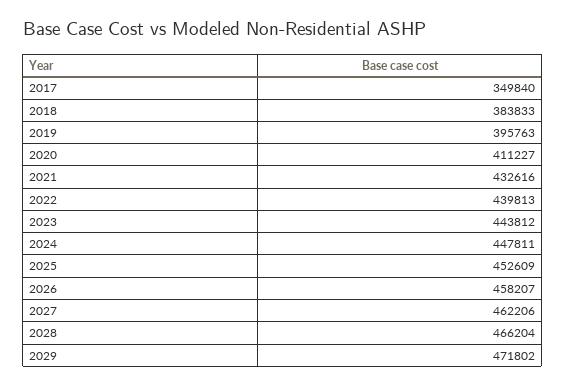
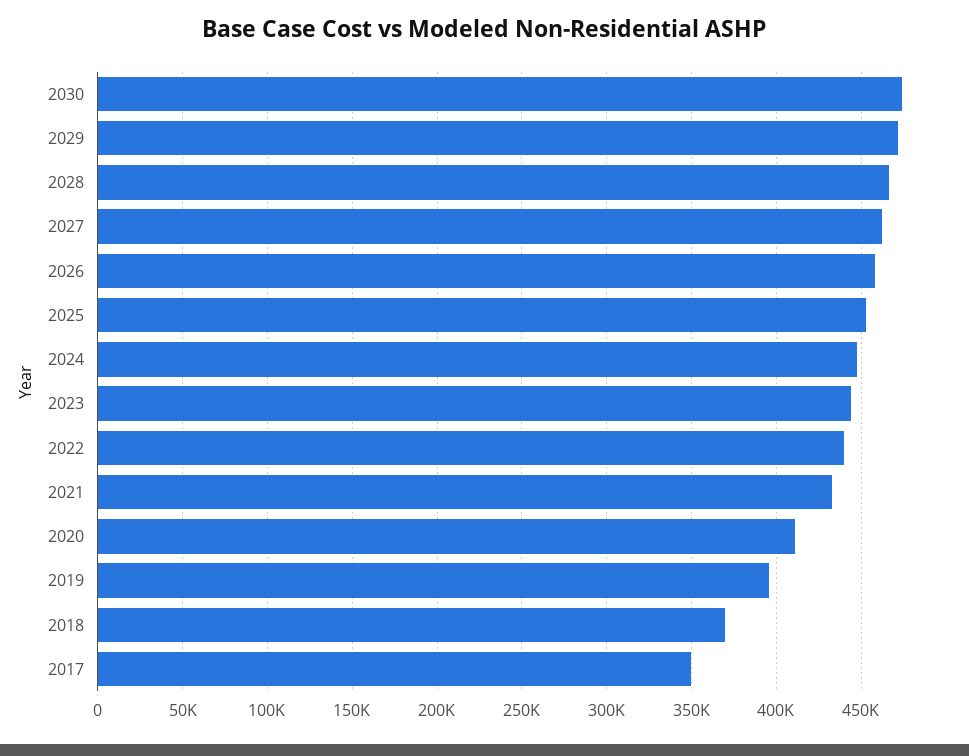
2018: 383833 -> 370000
2030: none -> 475000

